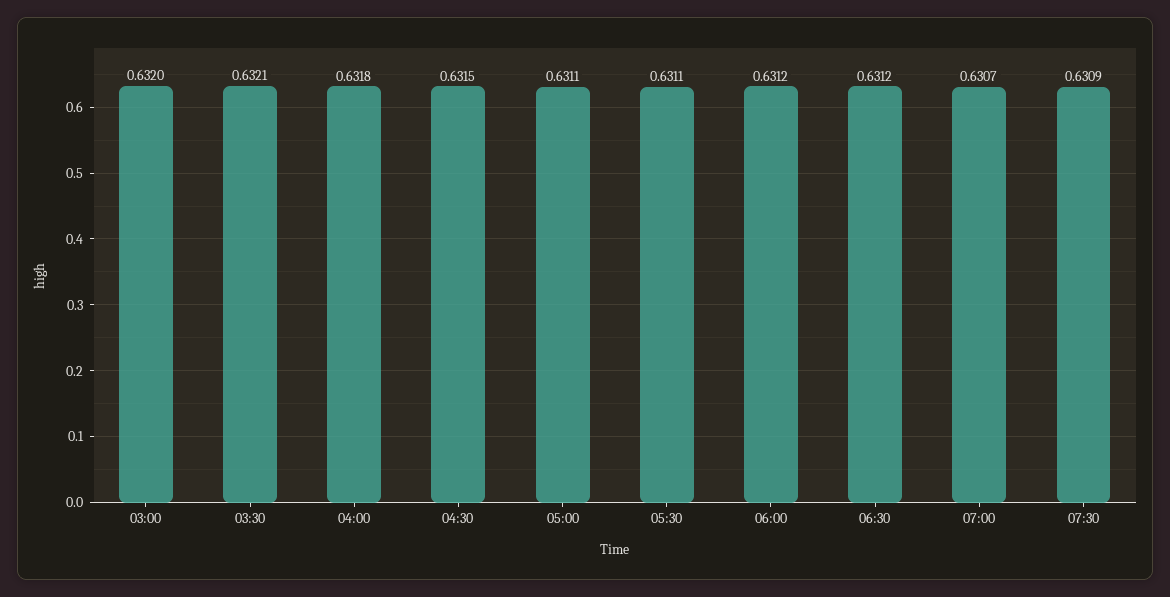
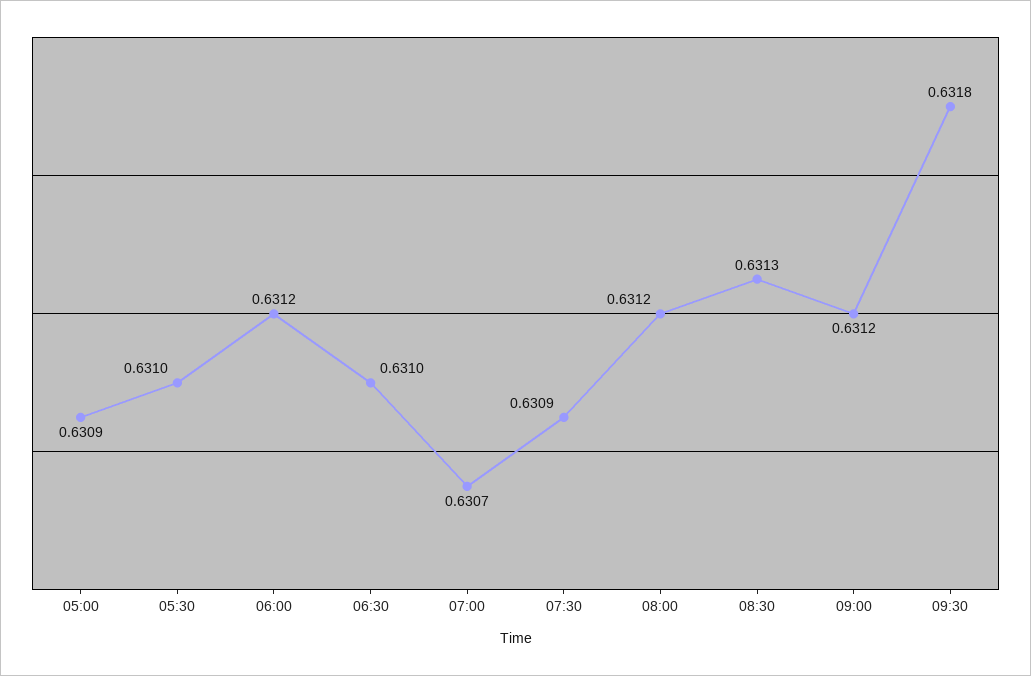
03:00: 0.632 -> none
03:30: 0.6321 -> none
04:00: 0.6318 -> none
04:30: 0.6315 -> none
05:00: 0.6311 -> 0.6309
05:30: 0.6311 -> 0.631
06:30: 0.6312 -> 0.631
08:00: none -> 0.6312
08:30: none -> 0.6313
09:00: none -> 0.6312
09:30: none -> 0.6318

